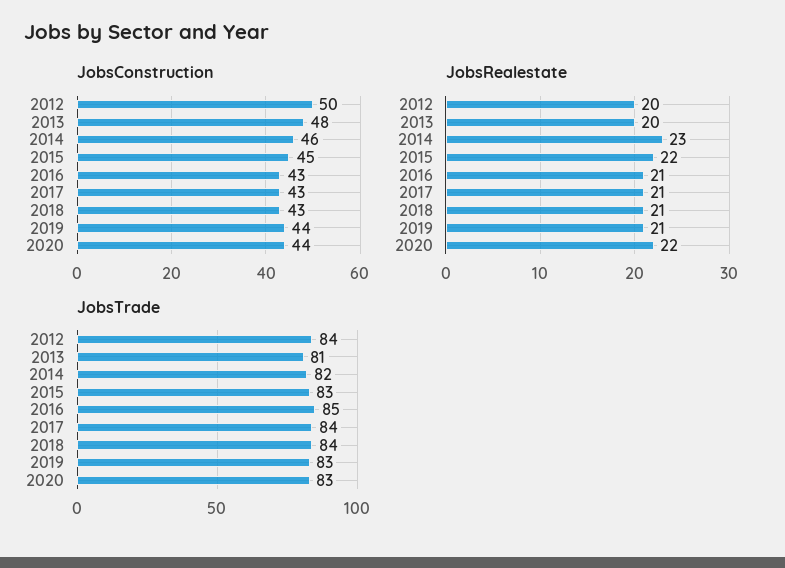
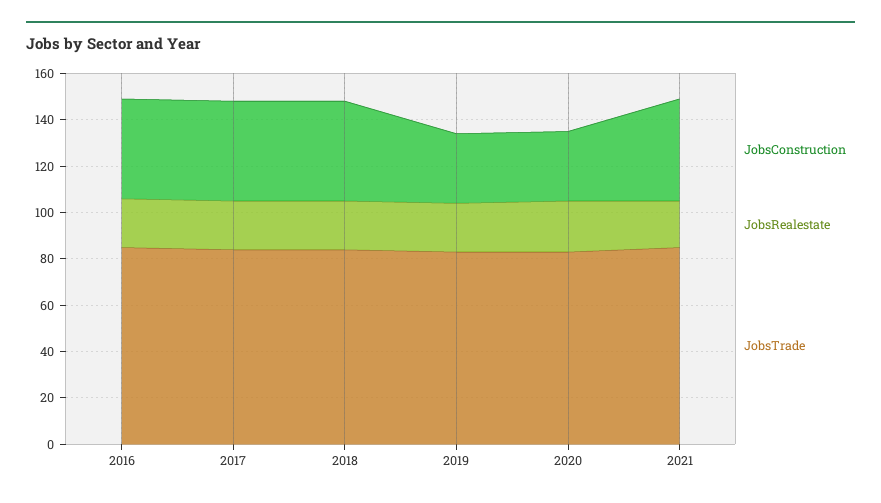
JobsConstruction, 2012: 50 -> none
JobsConstruction, 2013: 48 -> none
JobsConstruction, 2014: 46 -> none
JobsConstruction, 2015: 45 -> none
JobsConstruction, 2019: 44 -> 30
JobsConstruction, 2020: 44 -> 30
JobsRealestate, 2012: 20 -> none
JobsRealestate, 2013: 20 -> none
JobsRealestate, 2014: 23 -> none
JobsRealestate, 2015: 22 -> none
JobsTrade, 2012: 84 -> none
JobsTrade, 2013: 81 -> none
JobsTrade, 2014: 82 -> none
JobsTrade, 2015: 83 -> none
JobsConstruction, 2021: none -> 45
JobsRealestate, 2021: none -> 20
JobsTrade, 2021: none -> 85

